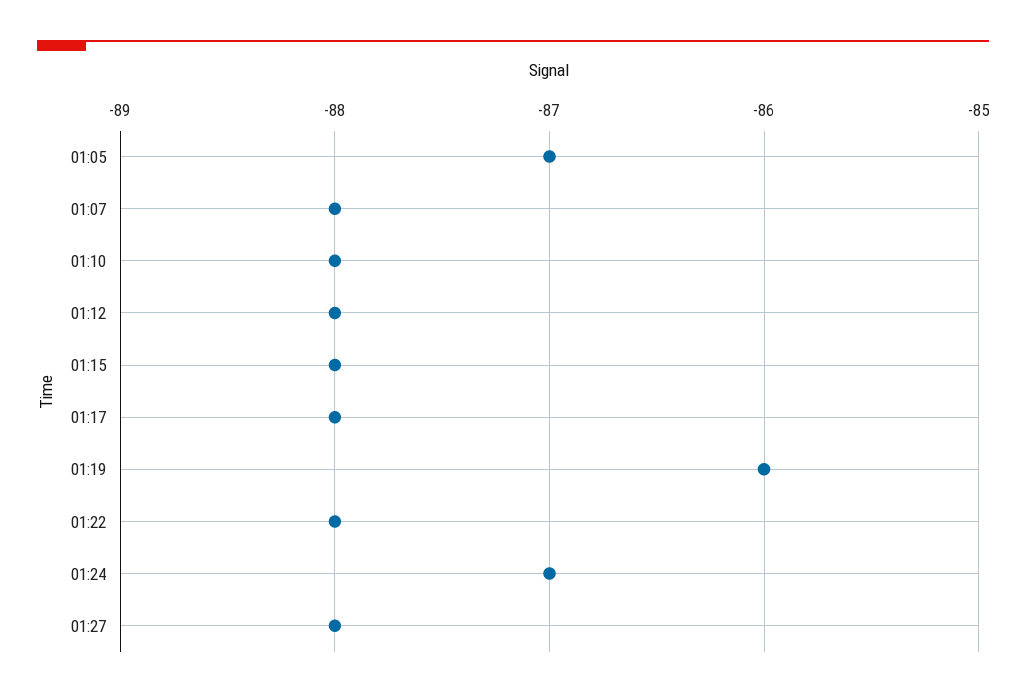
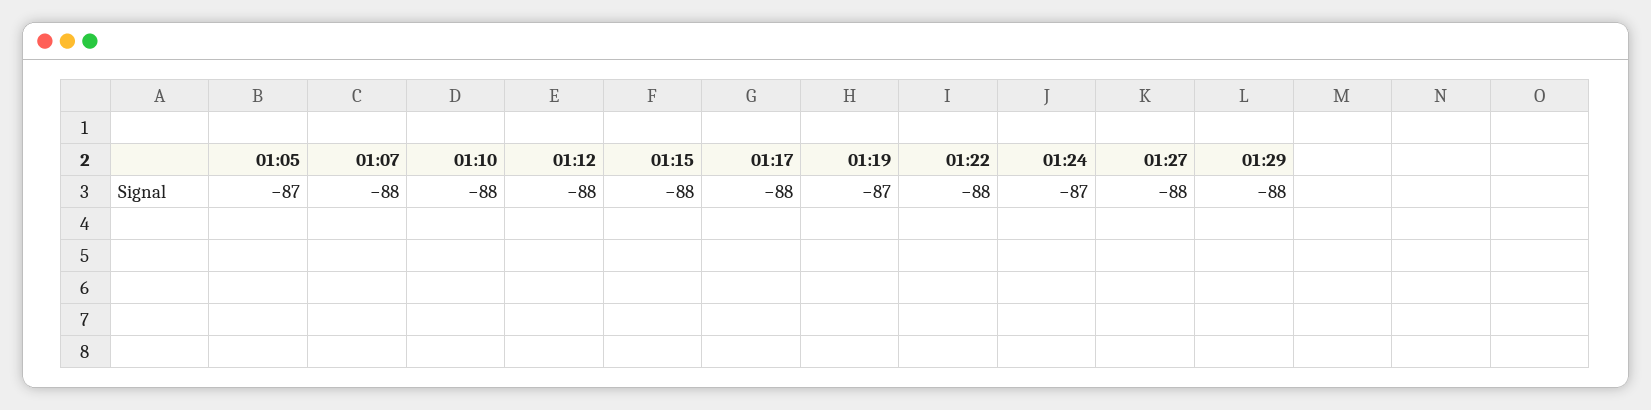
01:19: -86 -> -87
01:29: none -> -88

